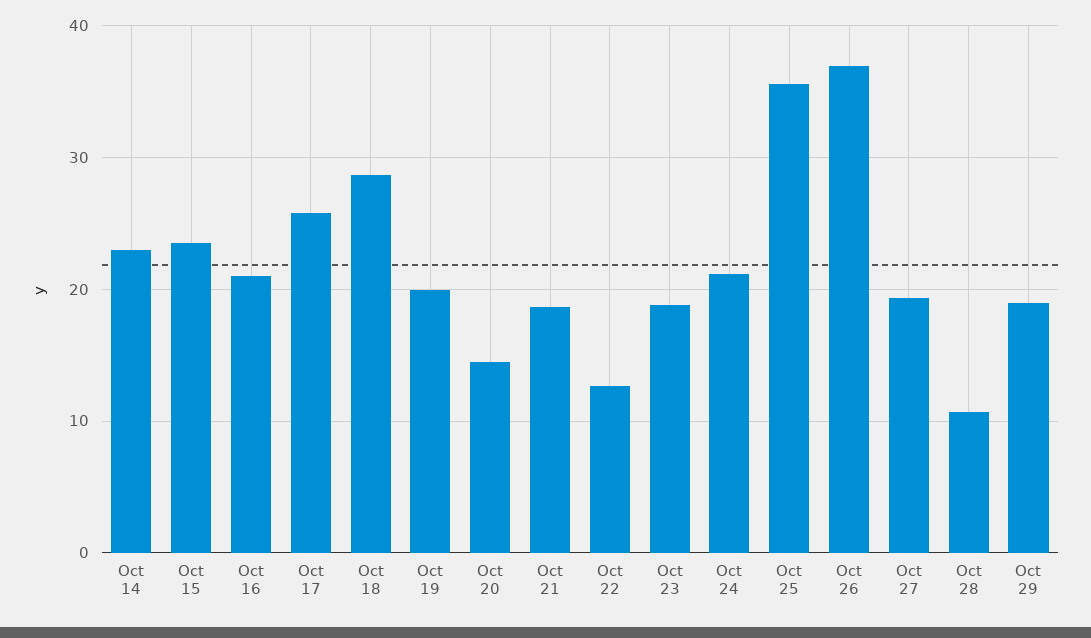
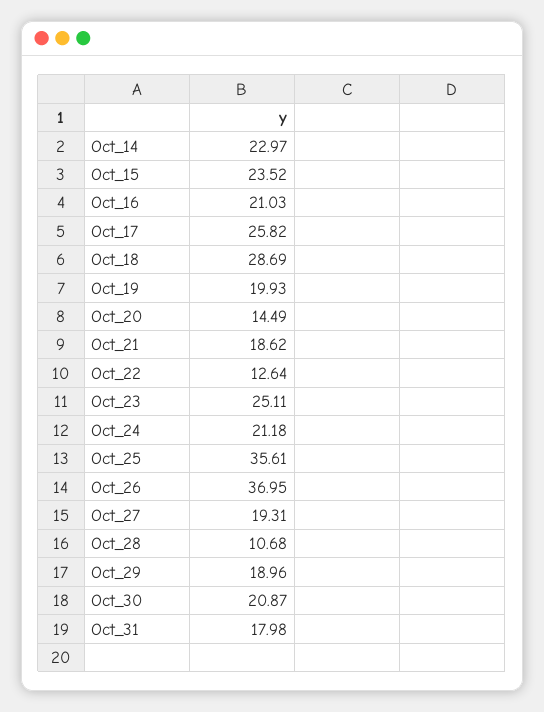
Oct 23: 19 -> 25.11
Oct_30: none -> 20.87
Oct_31: none -> 17.98

